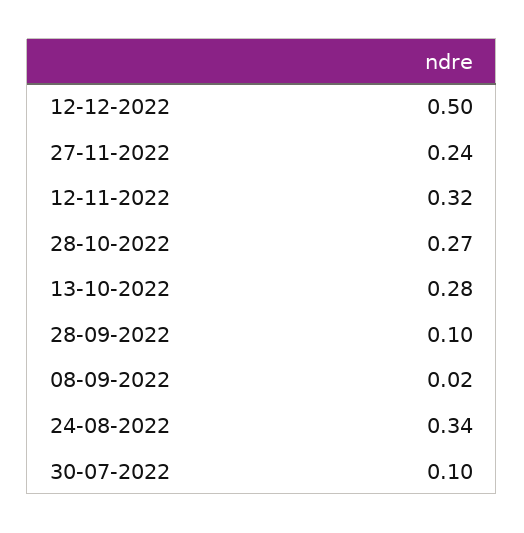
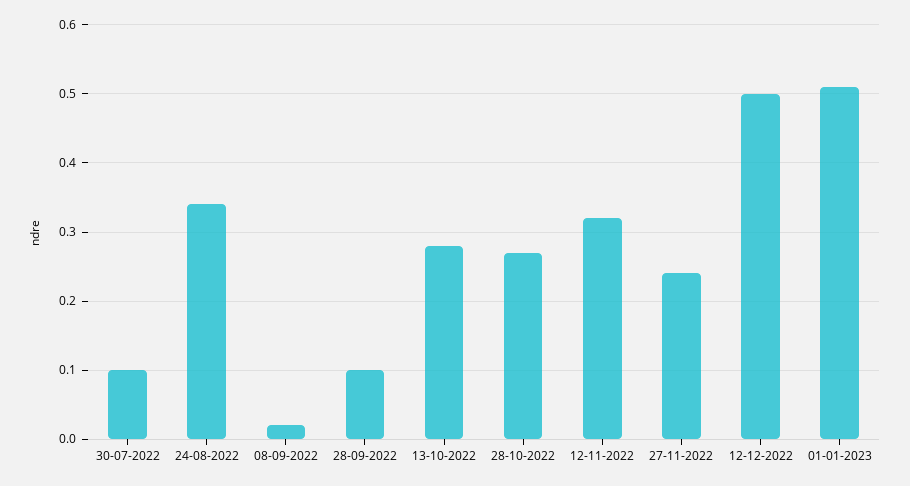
01-01-2023: none -> 0.51

